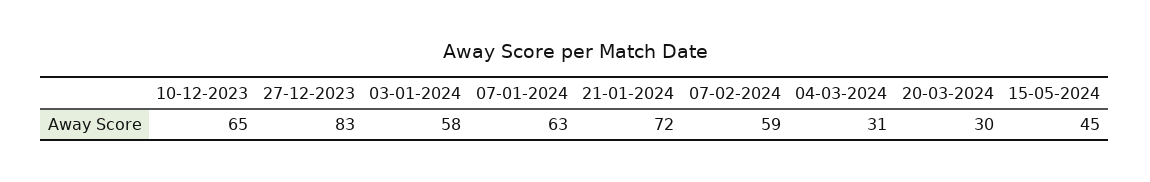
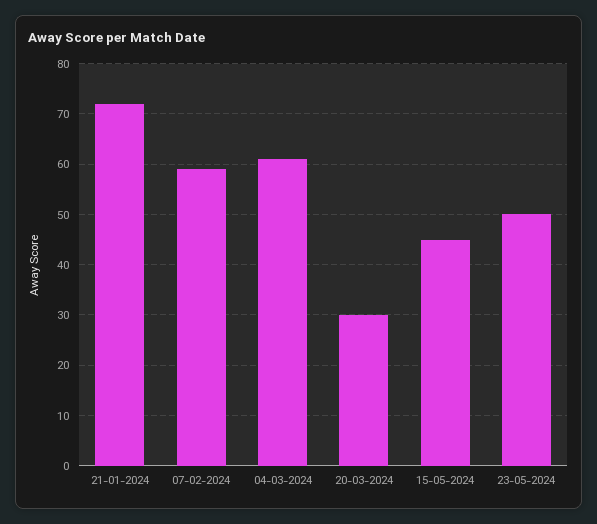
10-12-2023: 65 -> none
27-12-2023: 83 -> none
03-01-2024: 58 -> none
07-01-2024: 63 -> none
04-03-2024: 31 -> 60
23-05-2024: none -> 50

